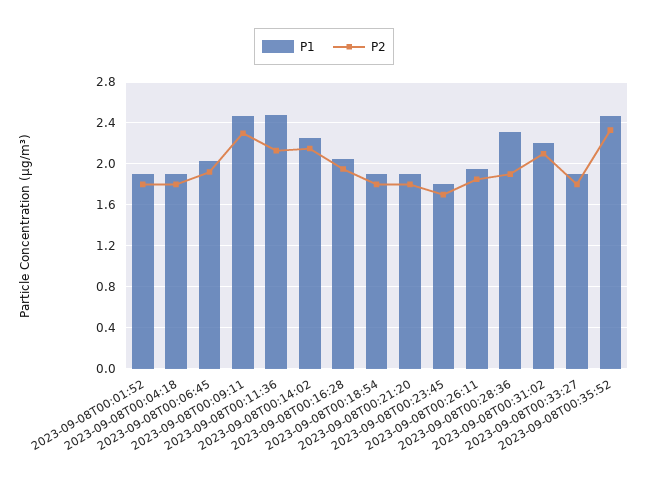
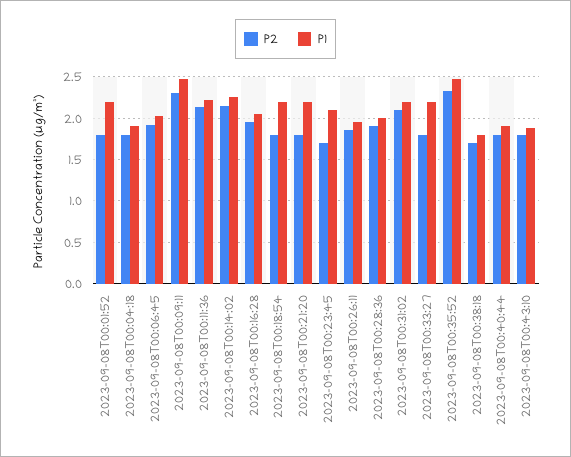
P1, 2023-09-08T00:01:52: 1.9 -> 2.2
P1, 2023-09-08T00:11:36: 2.5 -> 2.2
P1, 2023-09-08T00:18:54: 1.9 -> 2.2
P1, 2023-09-08T00:21:20: 1.9 -> 2.2
P1, 2023-09-08T00:23:45: 1.8 -> 2.1
P1, 2023-09-08T00:28:36: 2.3 -> 2
P1, 2023-09-08T00:33:27: 1.9 -> 2.2
P2, 2023-09-08T00:38:18: none -> 1.7
P1, 2023-09-08T00:38:18: none -> 1.8
P2, 2023-09-08T00:40:44: none -> 1.8
P1, 2023-09-08T00:40:44: none -> 1.9
P2, 2023-09-08T00:43:10: none -> 1.8
P1, 2023-09-08T00:43:10: none -> 1.9

